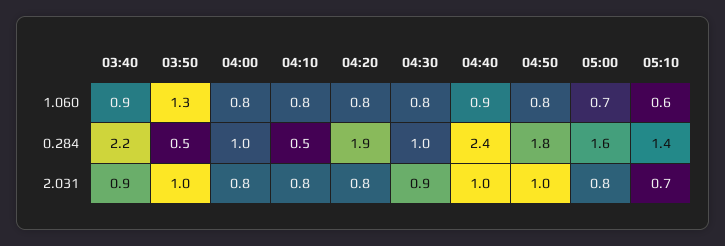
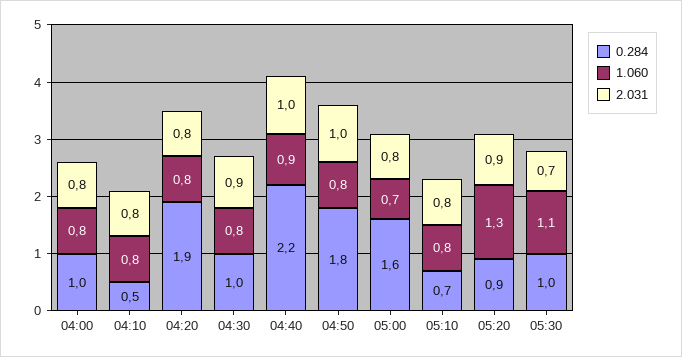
1.060, 03:40: 0.9 -> none
1.060, 03:50: 1.3 -> none
1.060, 05:10: 0.6 -> 0.8
0.284, 03:40: 2.2 -> none
0.284, 03:50: 0.5 -> none
0.284, 04:40: 2.4 -> 2.2
0.284, 05:10: 1.4 -> 0.7
2.031, 03:40: 0.9 -> none
2.031, 03:50: 1 -> none
2.031, 05:10: 0.7 -> 0.8
0.284, 05:20: none -> 0.9
1.060, 05:20: none -> 1.3
2.031, 05:20: none -> 0.9
0.284, 05:30: none -> 1
1.060, 05:30: none -> 1.1
2.031, 05:30: none -> 0.7

